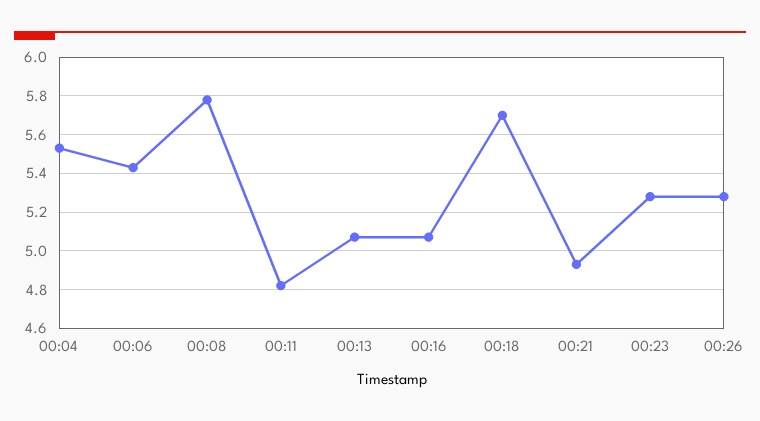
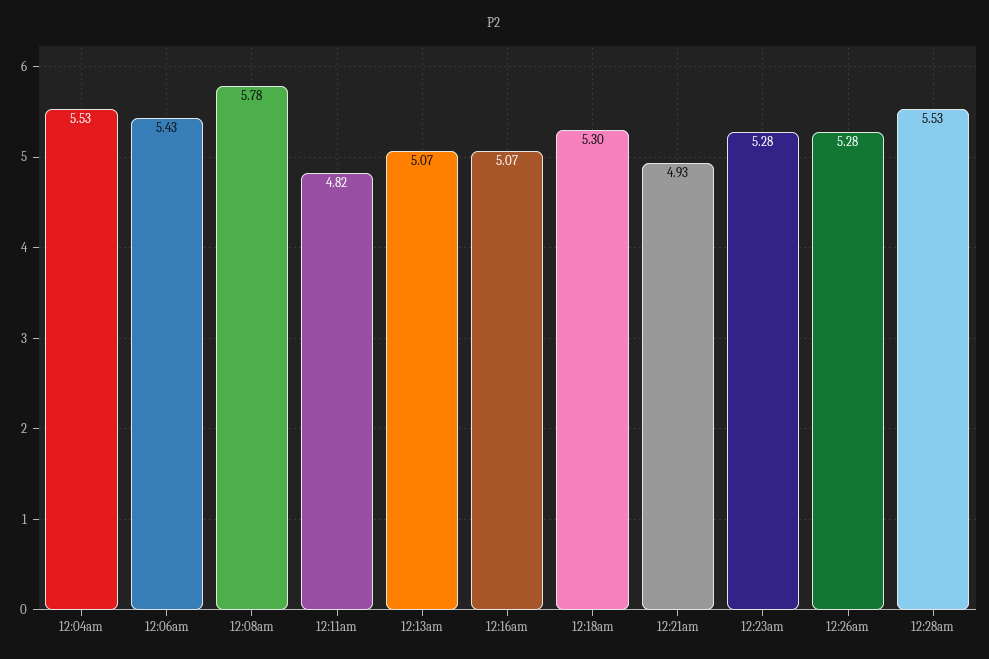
00:18: 5.7 -> 5.3
12:28am: none -> 5.53

